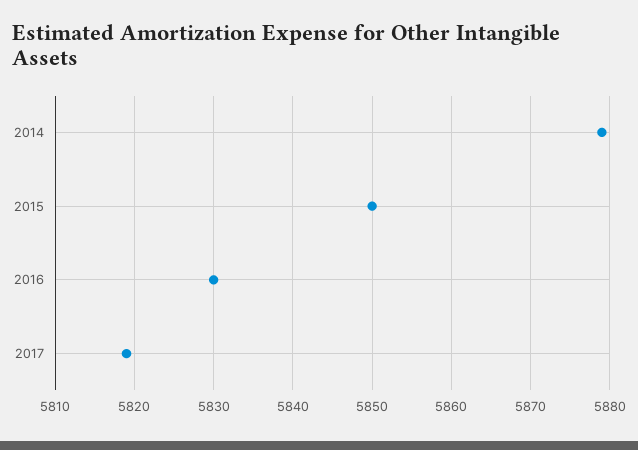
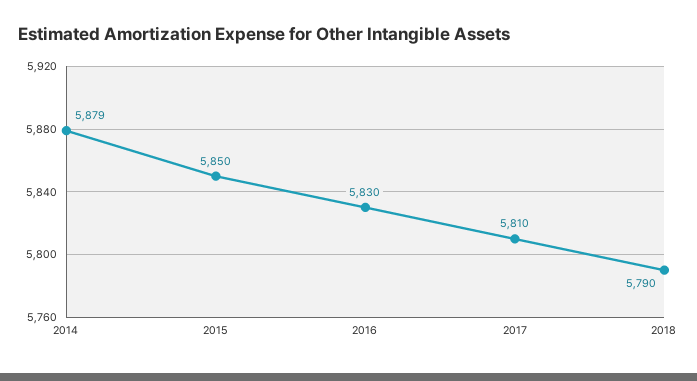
2017: 5819 -> 5810
2018: none -> 5790

